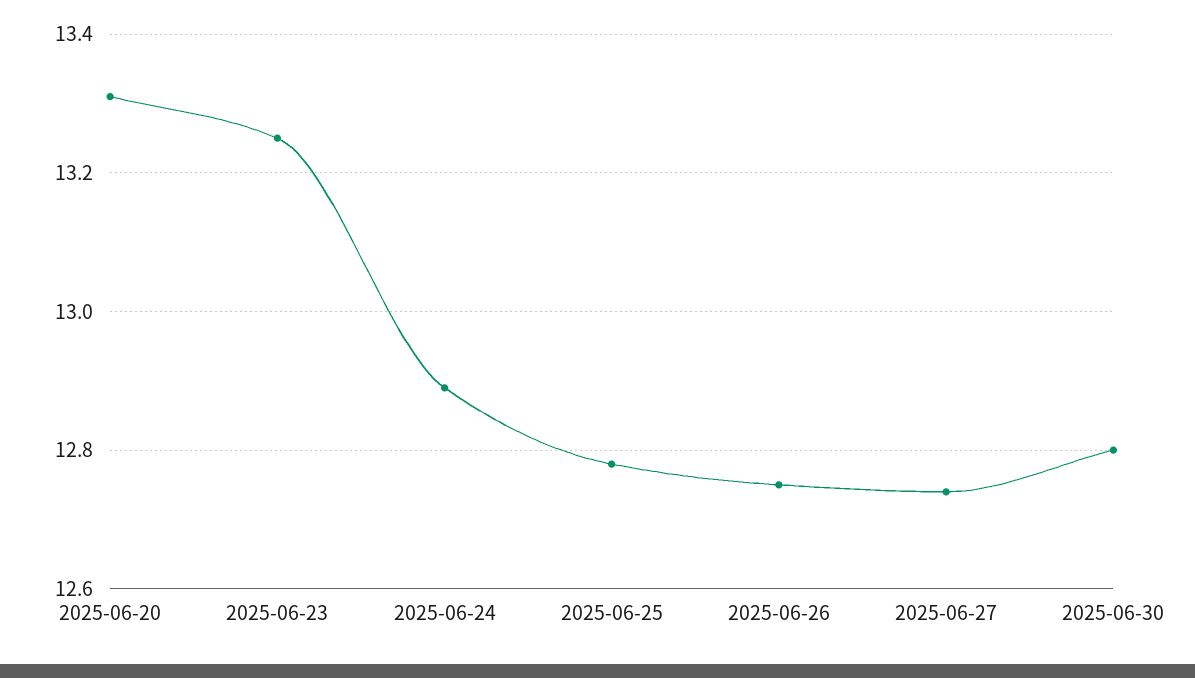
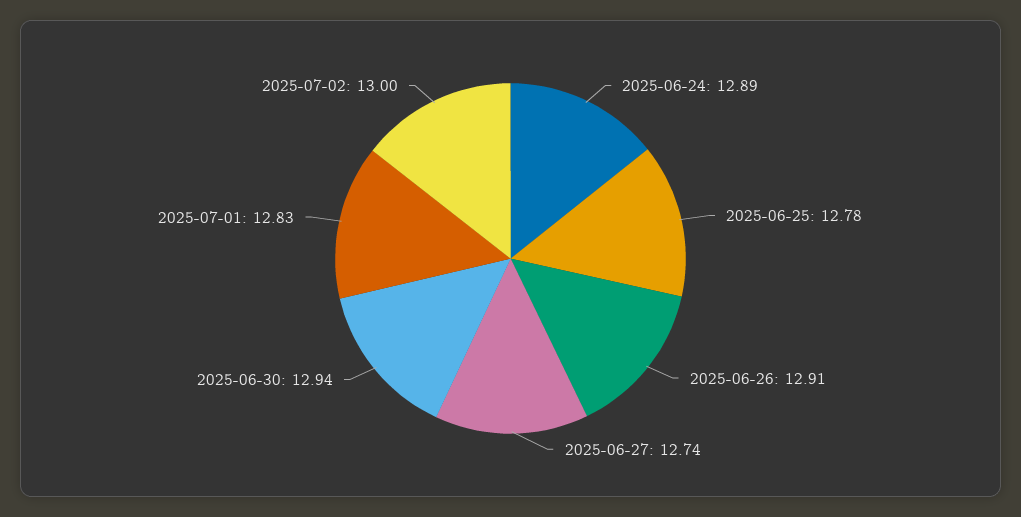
2025-06-20: 13.3 -> none
2025-06-23: 13.25 -> none
2025-06-26: 12.75 -> 12.91
2025-06-30: 12.8 -> 12.94
2025-07-01: none -> 12.83
2025-07-02: none -> 13

